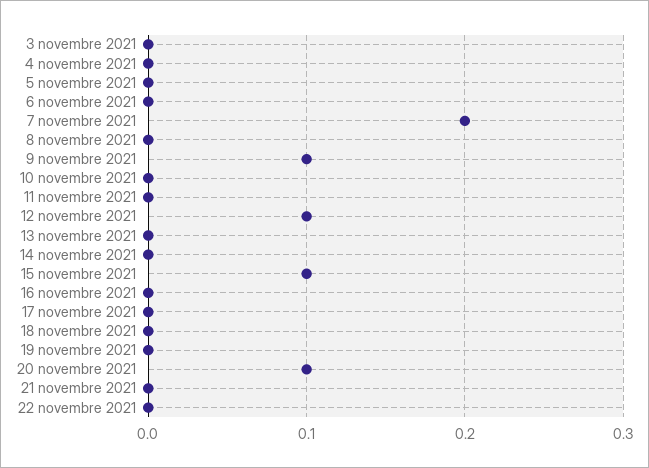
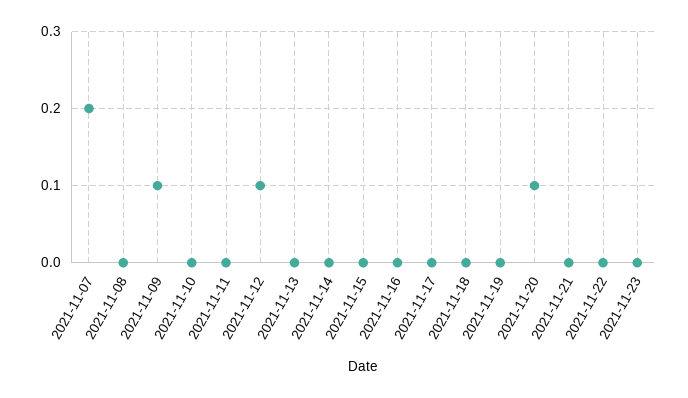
3 novembre 2021: 0 -> none
4 novembre 2021: 0 -> none
5 novembre 2021: 0 -> none
6 novembre 2021: 0 -> none
15 novembre 2021: 0.1 -> 0
2021-11-23: none -> 0

